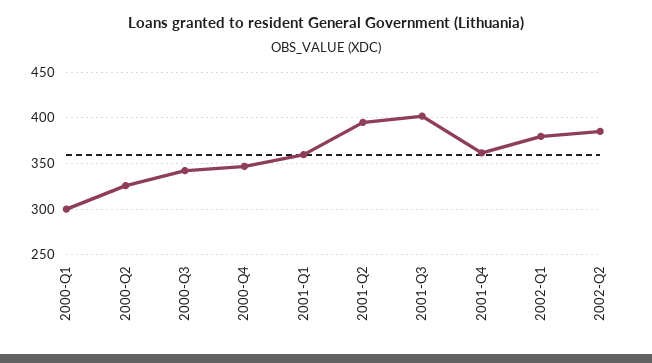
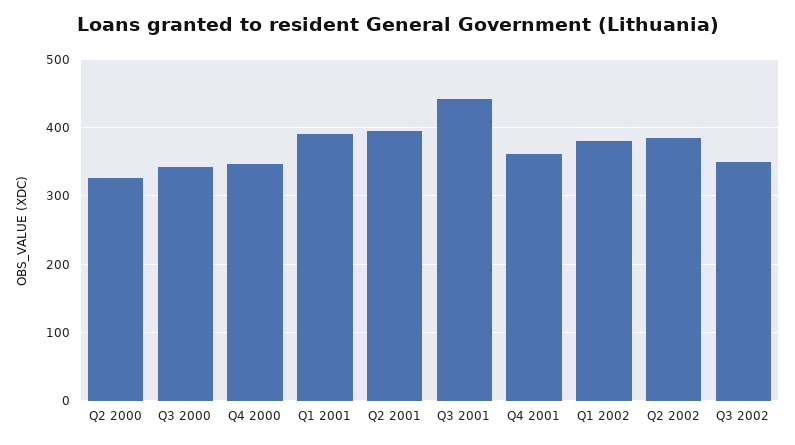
2000-Q1: 300 -> none
2001-Q1: 360 -> 390
2001-Q3: 400 -> 440
Q3 2002: none -> 350

